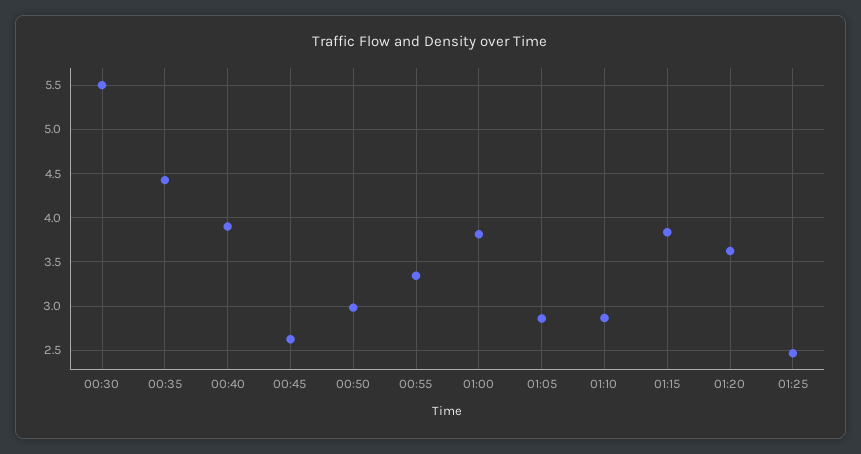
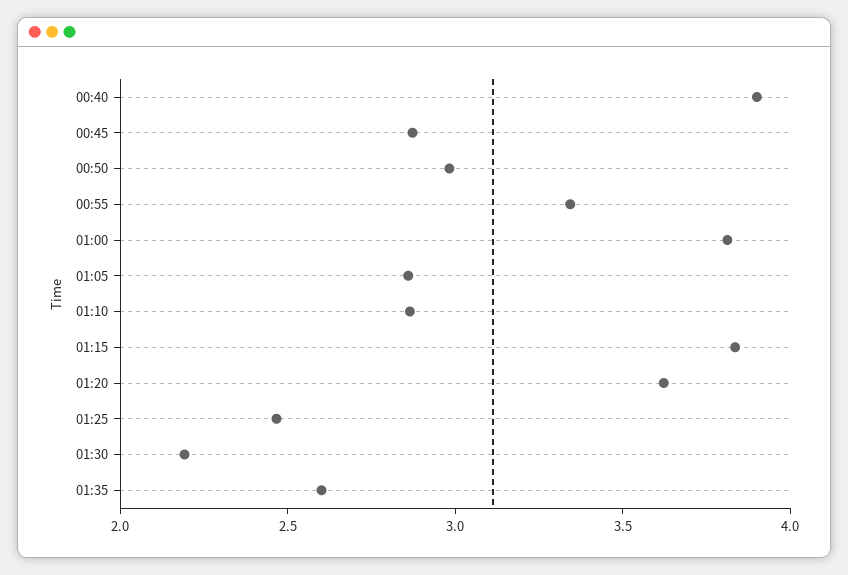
00:30: 5.5 -> none
00:35: 4.4 -> none
00:45: 2.6 -> 2.9
01:30: none -> 2.2
01:35: none -> 2.6

